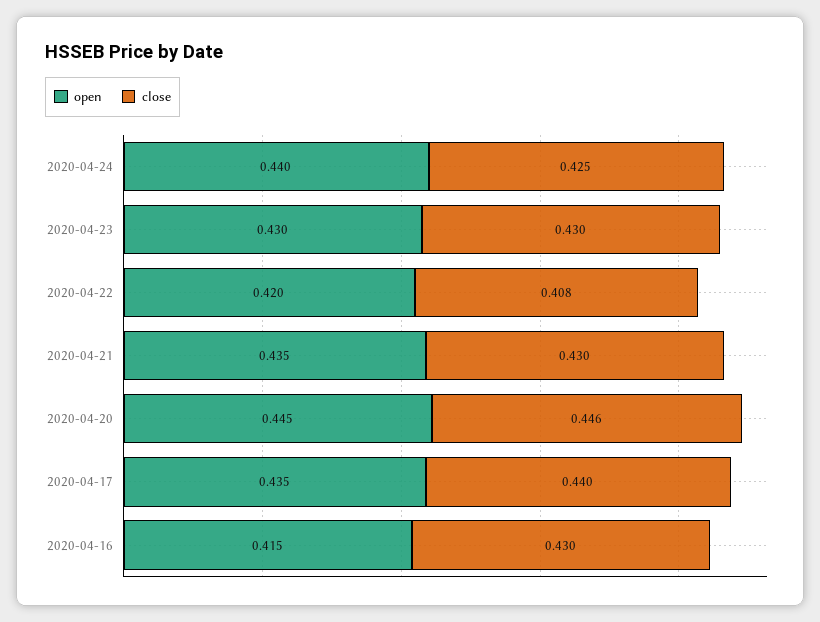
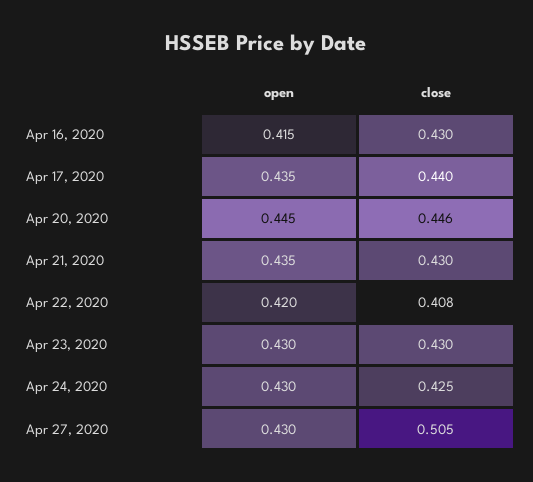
open, 2020-04-24: 0.44 -> 0.43
open, Apr 27, 2020: none -> 0.43
close, Apr 27, 2020: none -> 0.505

